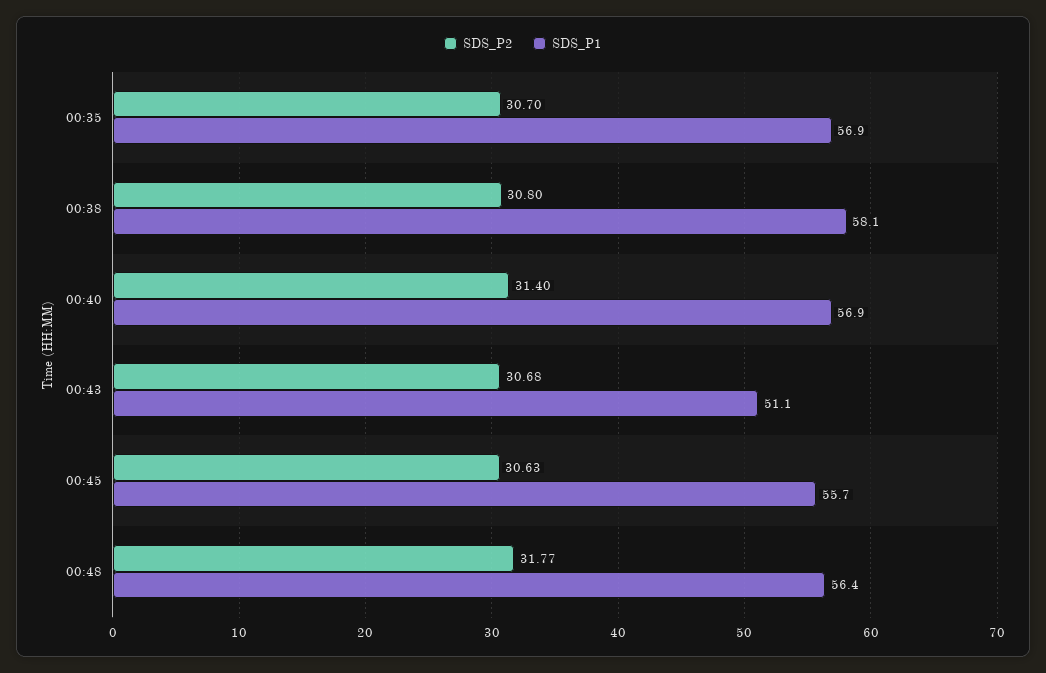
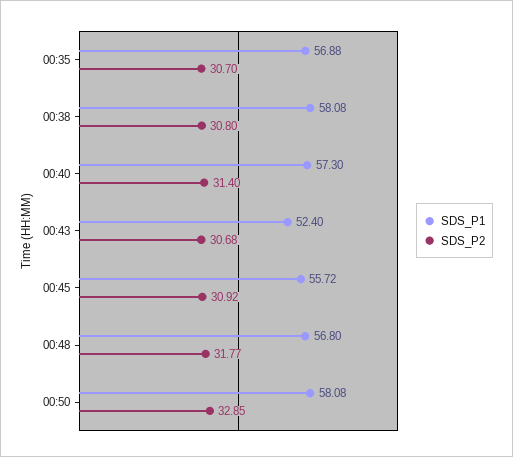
SDS_P1, 00:40: 56.9 -> 57.3
SDS_P1, 00:43: 51.1 -> 52.4
SDS_P2, 00:45: 30.63 -> 30.92
SDS_P1, 00:48: 56.4 -> 56.8
SDS_P1, 00:50: none -> 58.08
SDS_P2, 00:50: none -> 32.85

